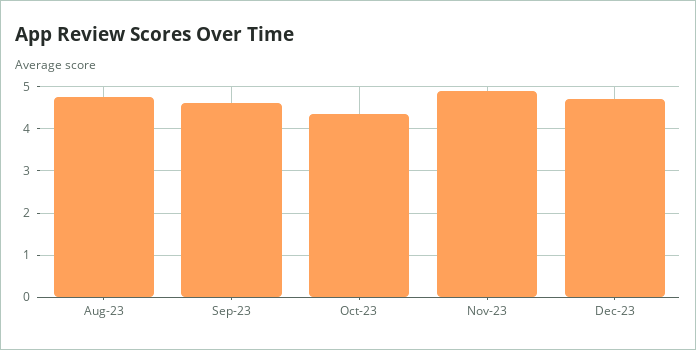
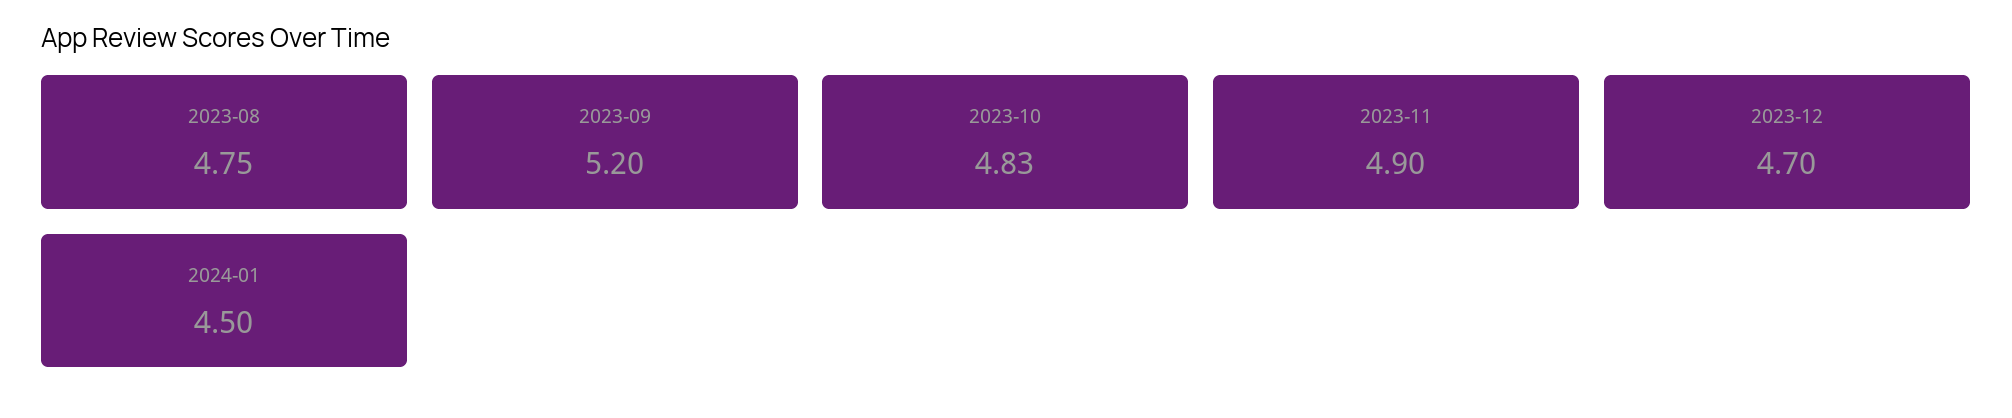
Sep-23: 4.6 -> 5.2
Oct-23: 4.4 -> 4.83
2024-01: none -> 4.5

